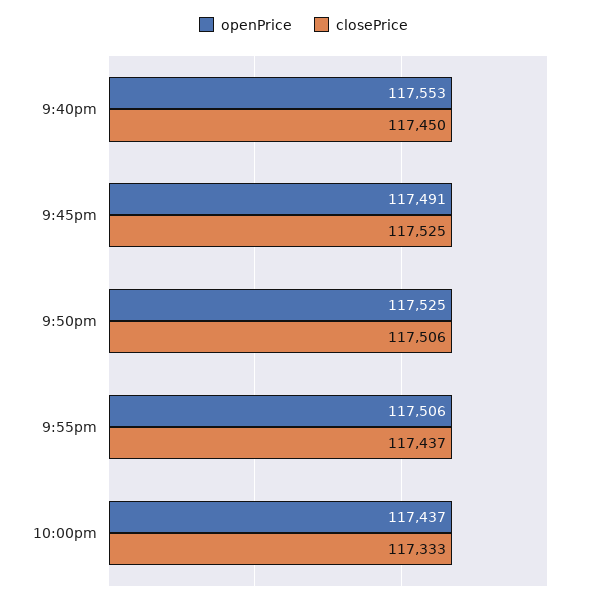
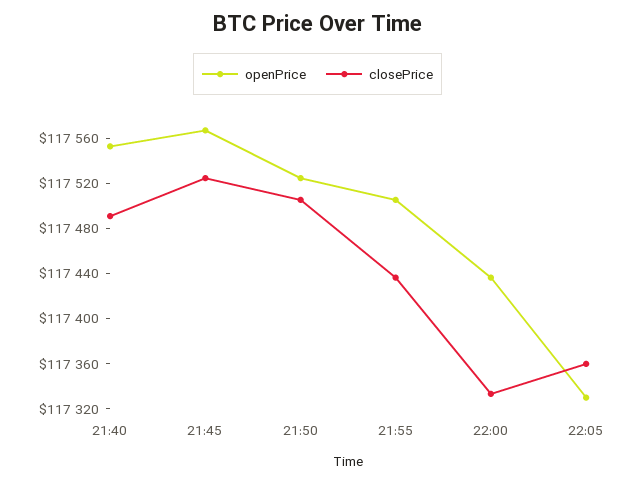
closePrice, 9:40pm: 117450 -> 117490
openPrice, 9:45pm: 117491 -> 117570
openPrice, 22:05: none -> 117330
closePrice, 22:05: none -> 117360

